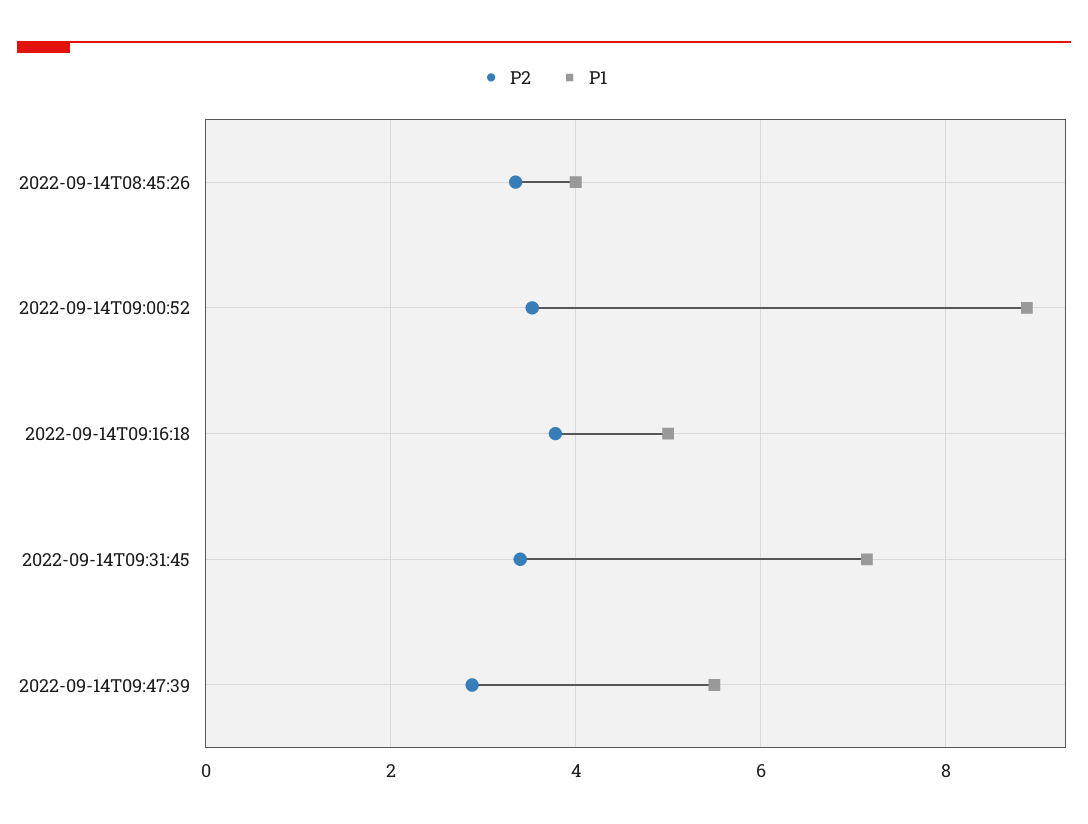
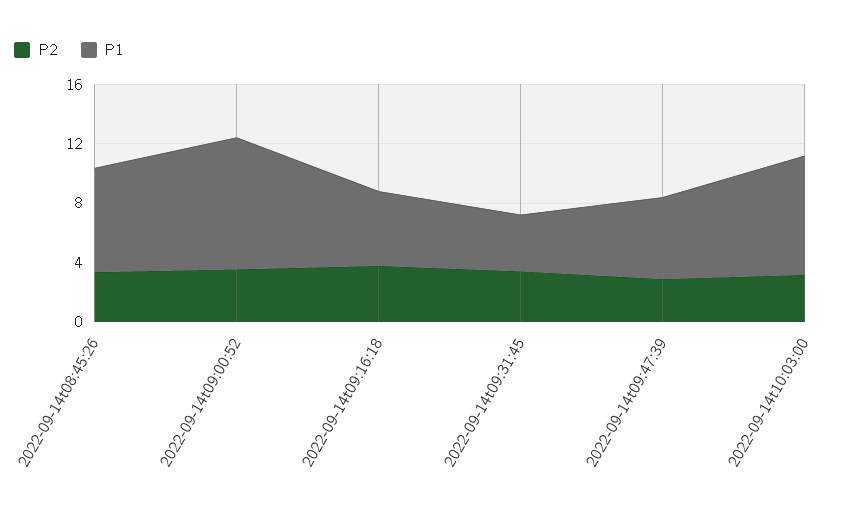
P1, 2022-09-14T08:45:26: 4 -> 7
P1, 2022-09-14T09:31:45: 7.2 -> 4
P2, 2022-09-14t10:03:00: none -> 3
P1, 2022-09-14t10:03:00: none -> 8

